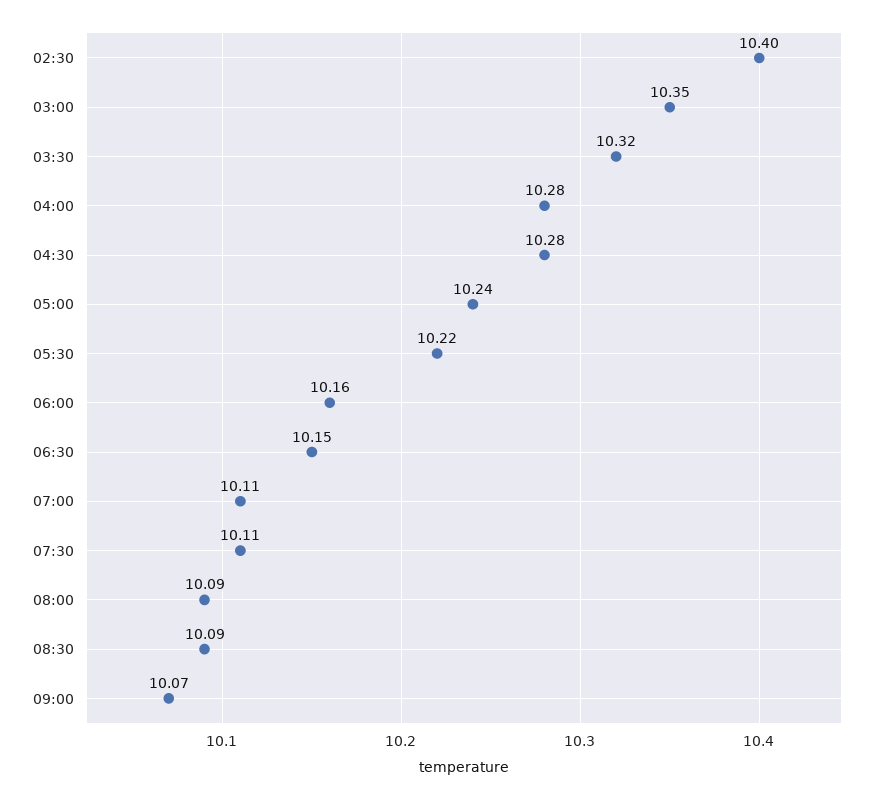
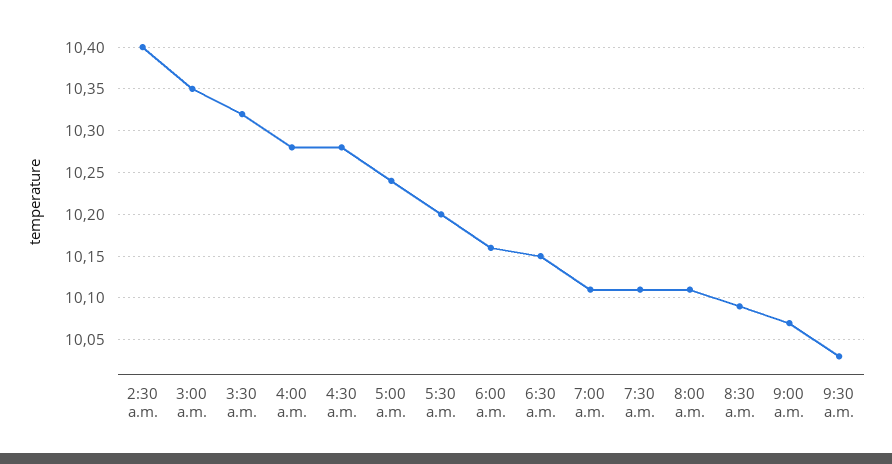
05:30: 10.22 -> 10.2
08:00: 10.09 -> 10.11
9:30 a.m.: none -> 10.03

